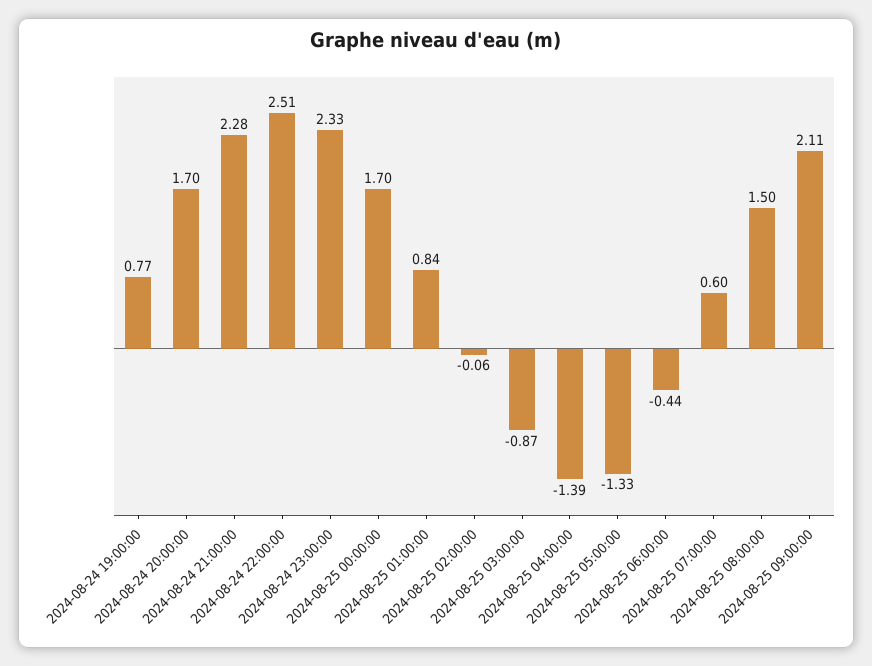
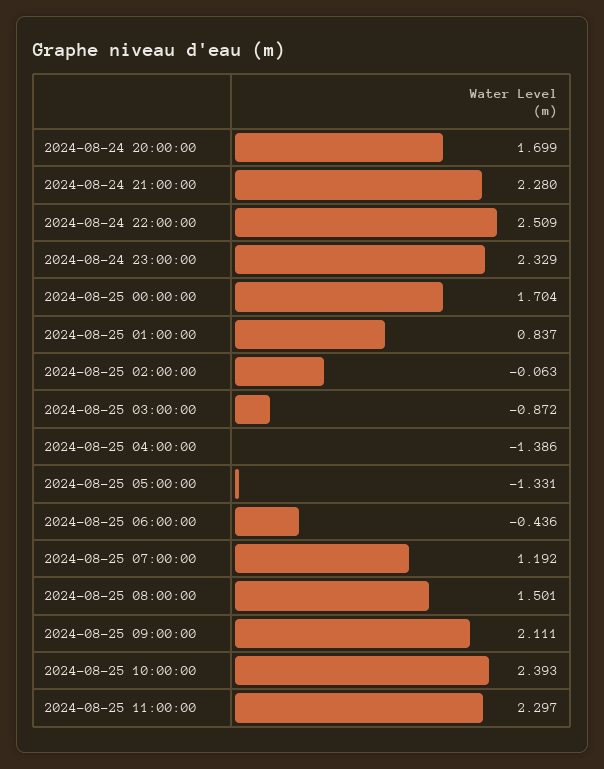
2024-08-24 19:00:00: 0.77 -> none
2024-08-25 07:00:00: 0.6 -> 1.192
2024-08-25 10:00:00: none -> 2.393
2024-08-25 11:00:00: none -> 2.297

